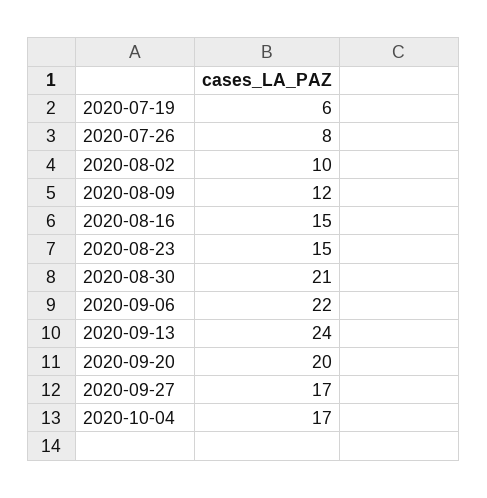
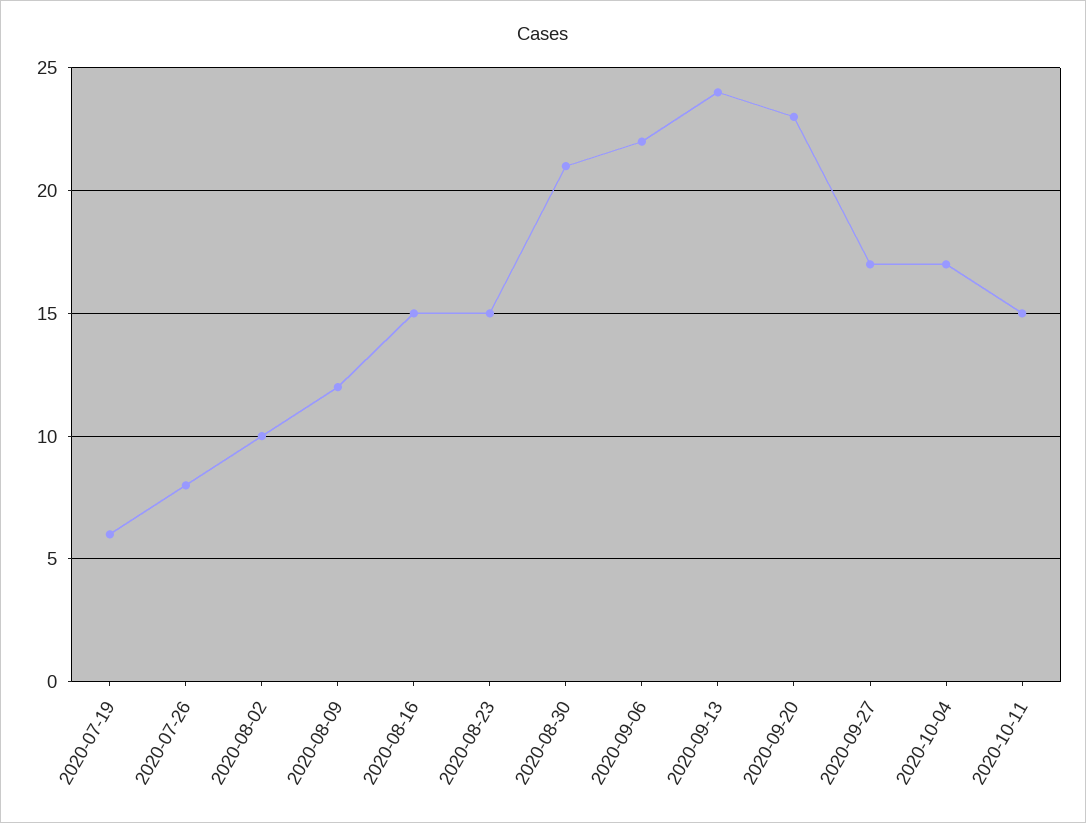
2020-09-20: 20 -> 23
2020-10-11: none -> 15

